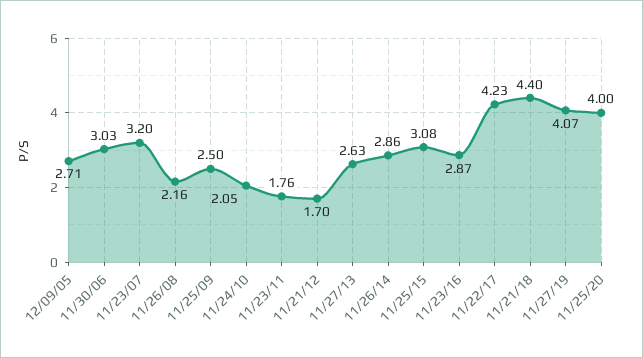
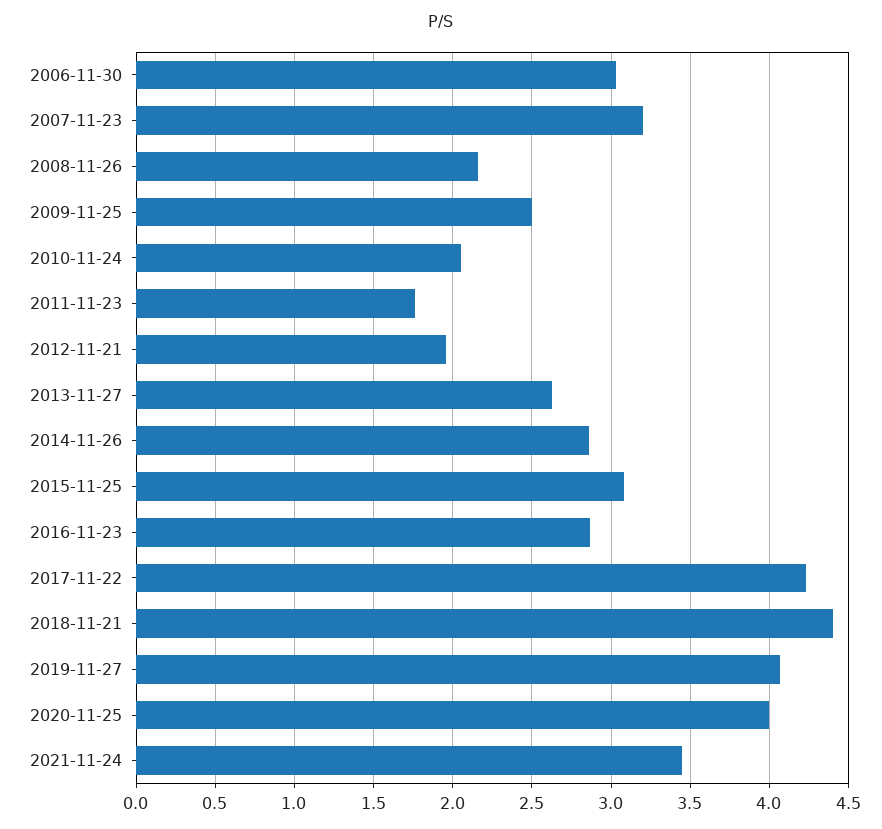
12/09/05: 2.71 -> none
11/21/12: 1.7 -> 1.95
2021-11-24: none -> 3.45

